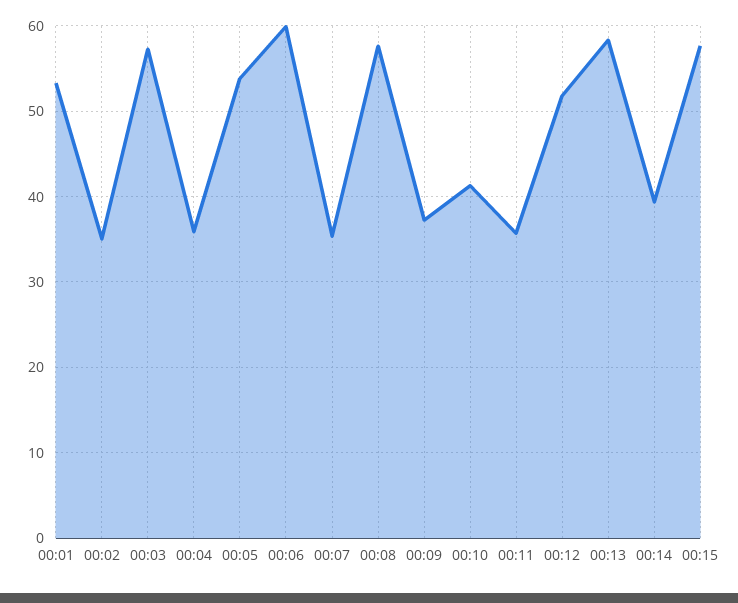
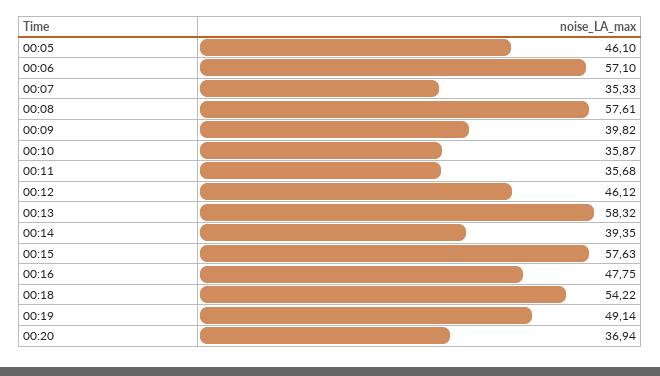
00:01: 53 -> none
00:02: 35 -> none
00:03: 57 -> none
00:04: 36 -> none
00:05: 54 -> 46.1
00:06: 60 -> 57.1
00:09: 37 -> 39.82
00:10: 41 -> 35.87
00:12: 52 -> 46.12
00:16: none -> 47.75
00:18: none -> 54.22
00:19: none -> 49.14
00:20: none -> 36.94

